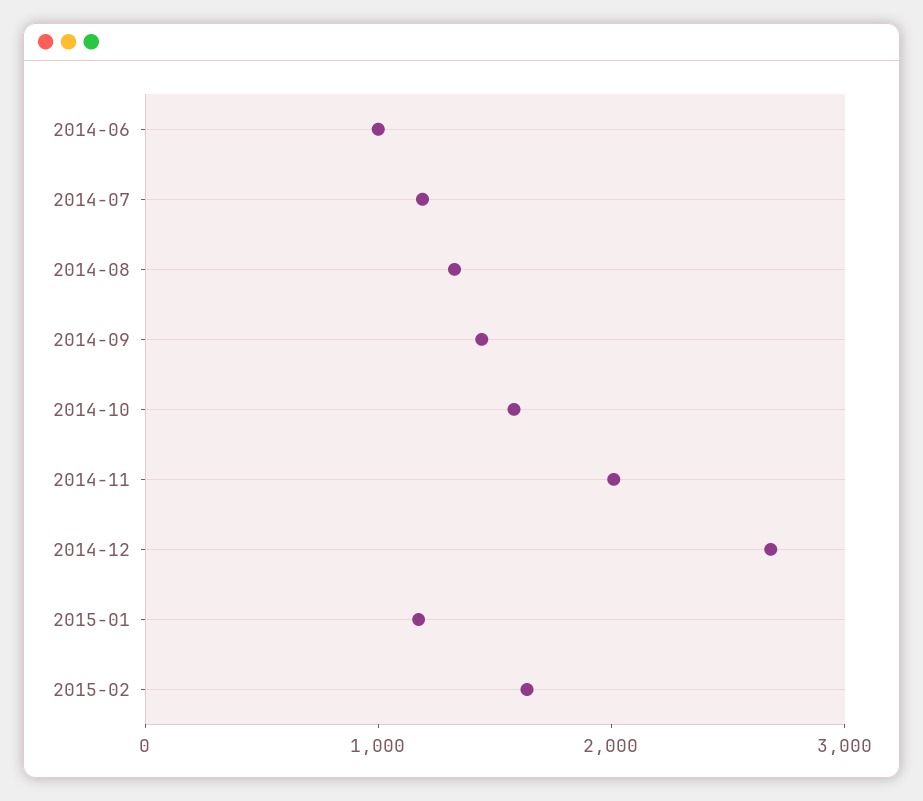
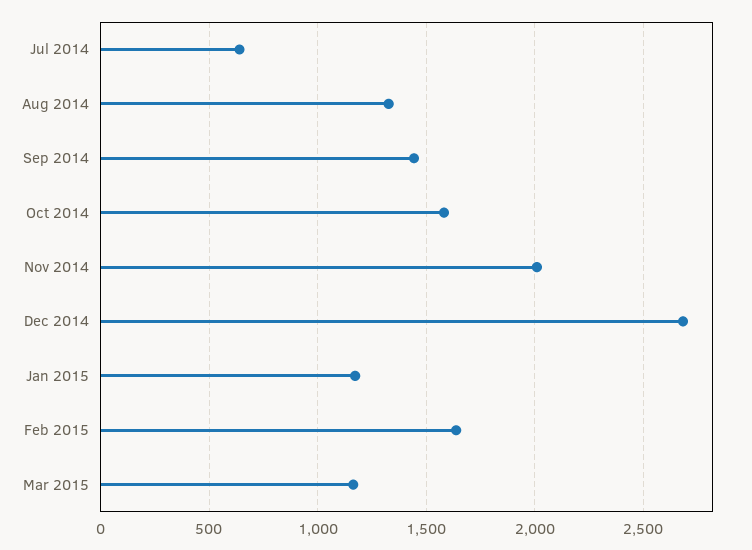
2014-06: 1000 -> none
2014-07: 1200 -> 650
Mar 2015: none -> 1150

